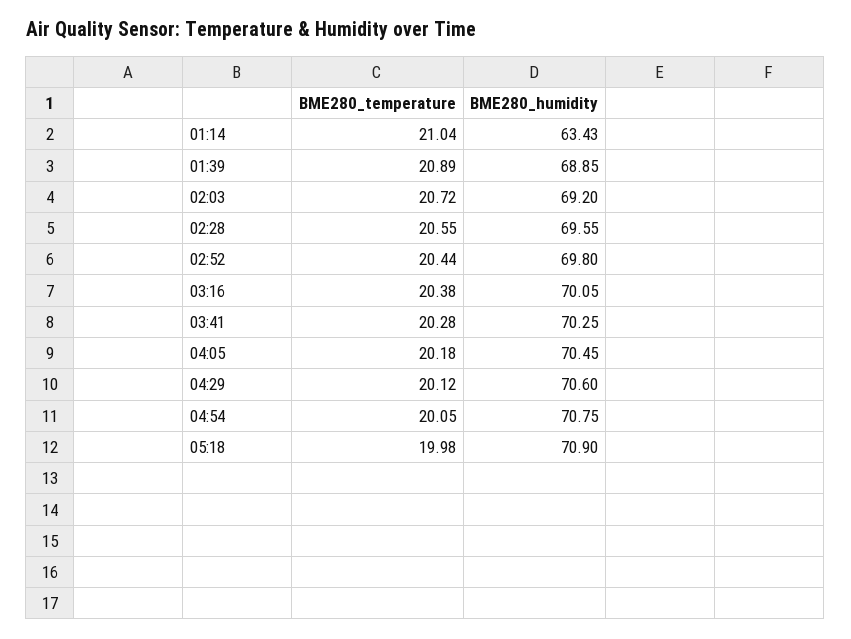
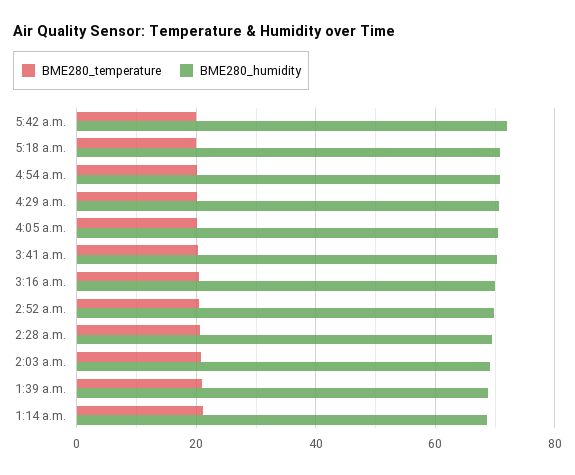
BME280_humidity, 01:14: 63.43 -> 68
BME280_temperature, 5:42 a.m.: none -> 20
BME280_humidity, 5:42 a.m.: none -> 72

